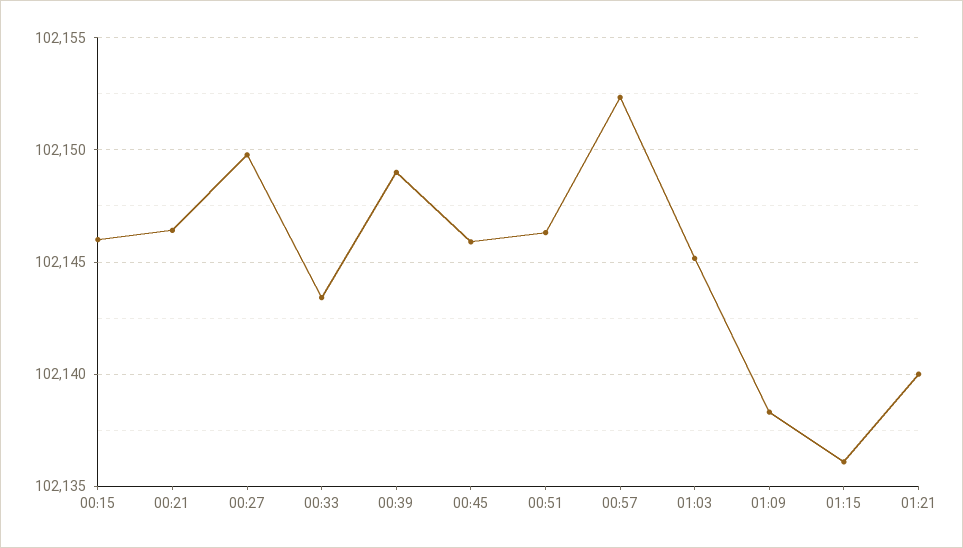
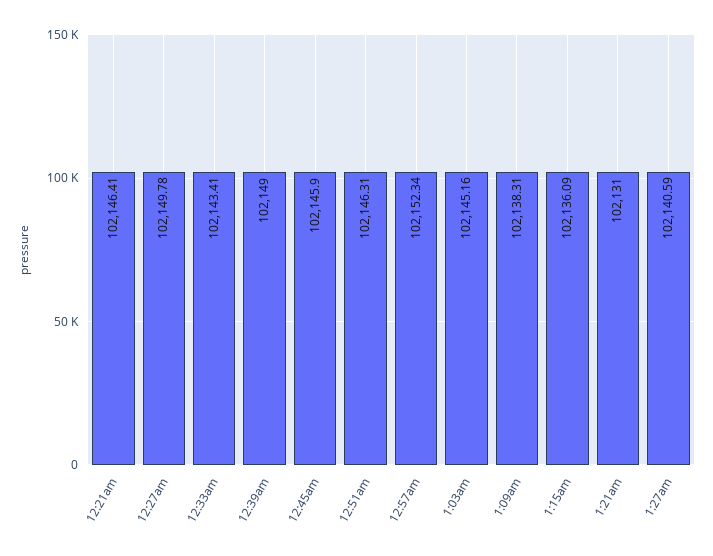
00:15: 102146 -> none
01:21: 102140 -> 102131
1:27am: none -> 102140.59

